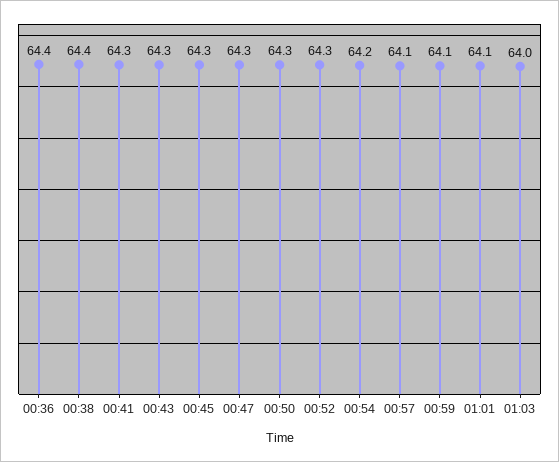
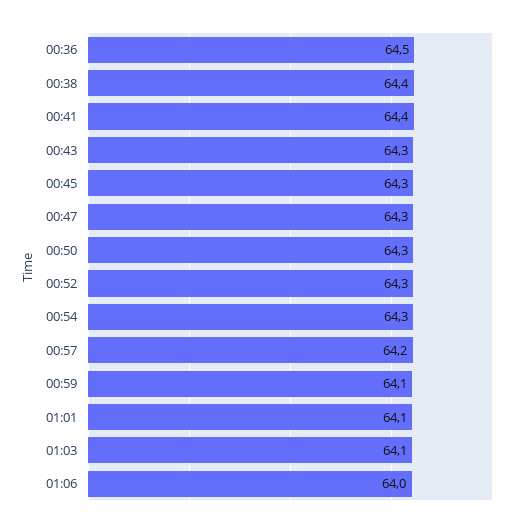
00:36: 64.4 -> 64.5
00:41: 64.3 -> 64.4
00:54: 64.2 -> 64.3
00:57: 64.1 -> 64.2
01:03: 64 -> 64.1
01:06: none -> 64

